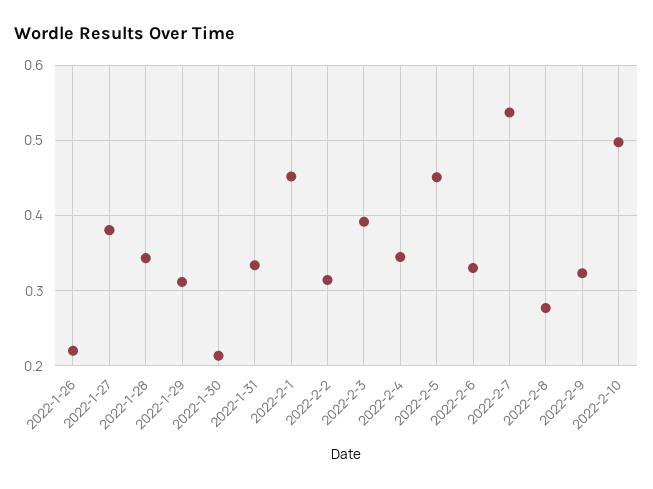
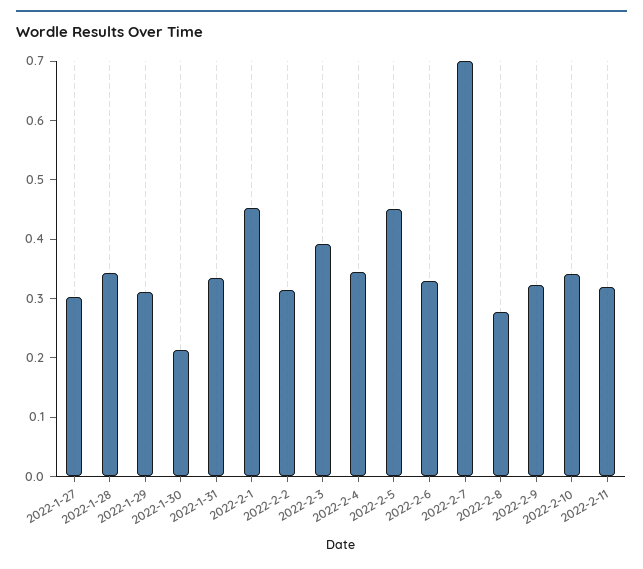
2022-1-26: 0.22 -> none
2022-1-27: 0.38 -> 0.3
2022-2-7: 0.54 -> 0.7
2022-2-10: 0.5 -> 0.34
2022-2-11: none -> 0.32

